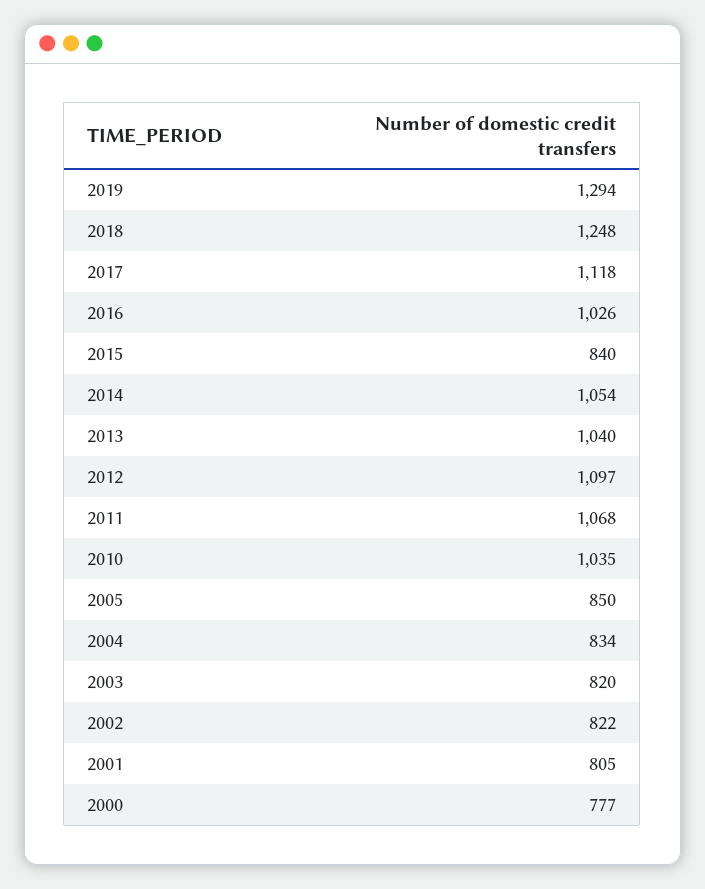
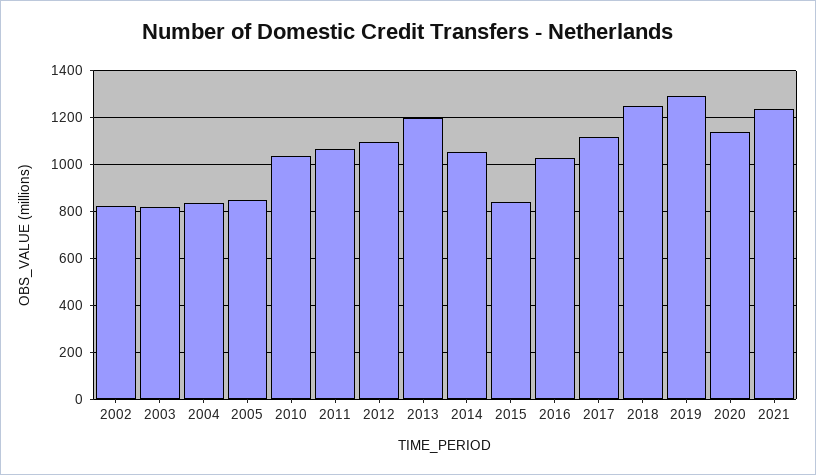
2013: 1040 -> 1200
2001: 805 -> none
2000: 777 -> none
2020: none -> 1150
2021: none -> 1250

